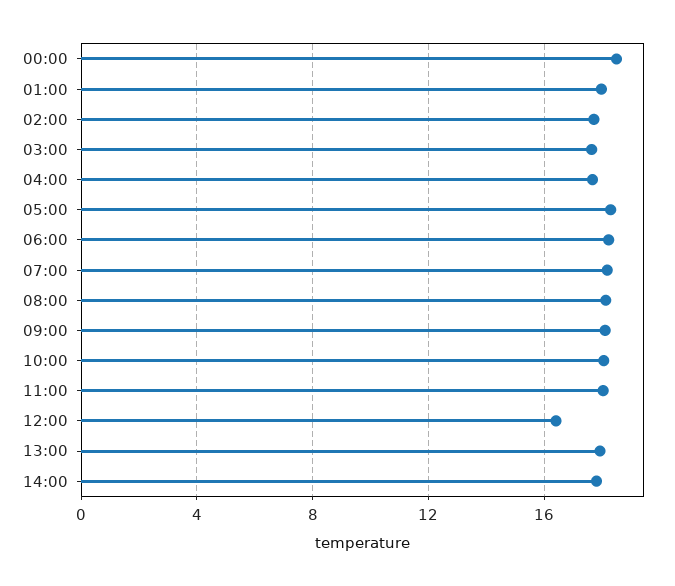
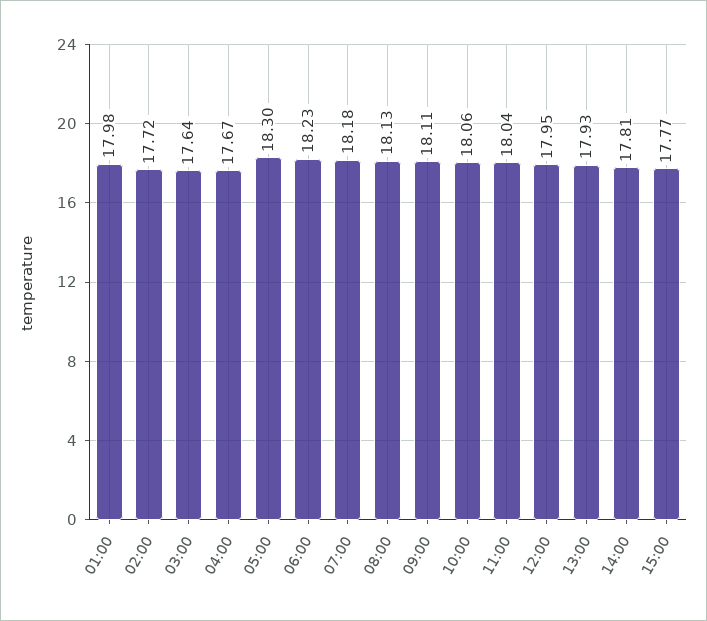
00:00: 18.5 -> none
12:00: 16.5 -> 17.95
15:00: none -> 17.77

